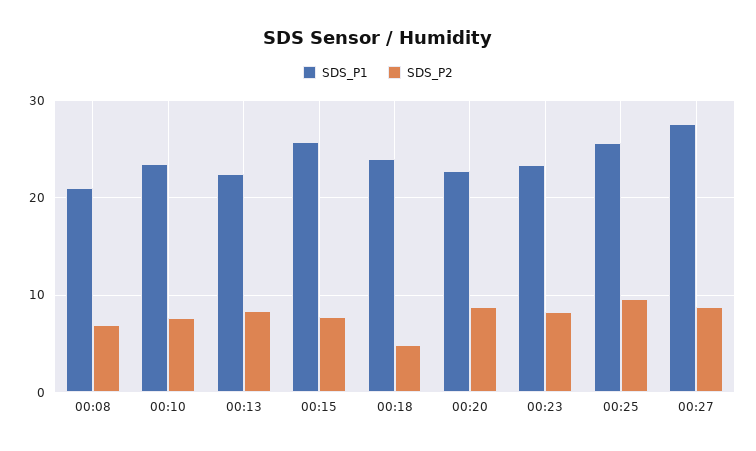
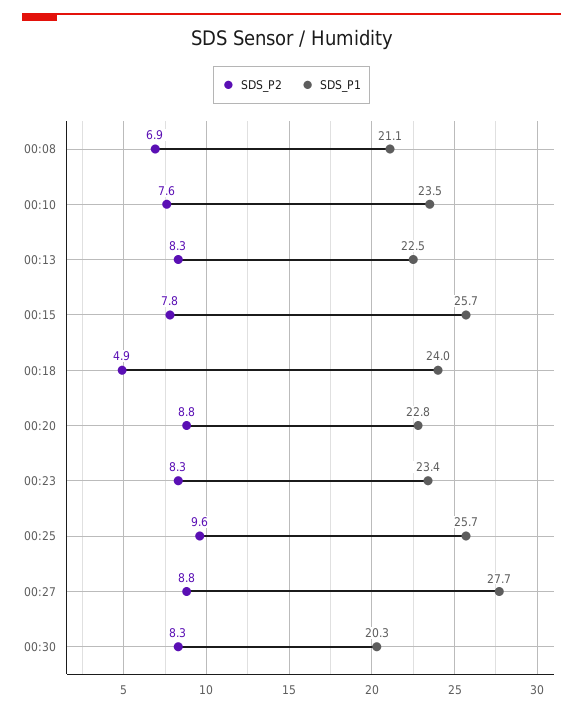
SDS_P2, 00:30: none -> 8.3
SDS_P1, 00:30: none -> 20.3

